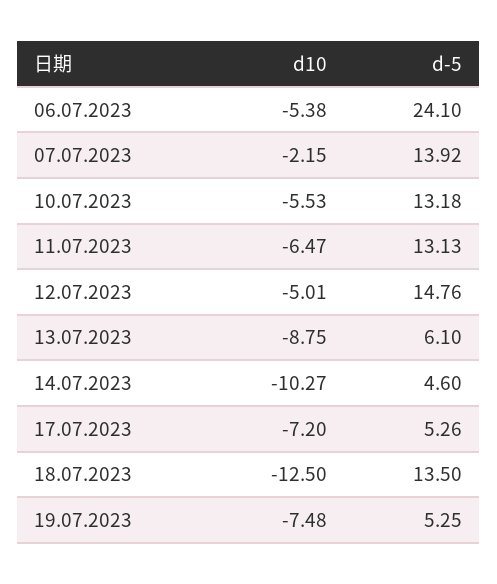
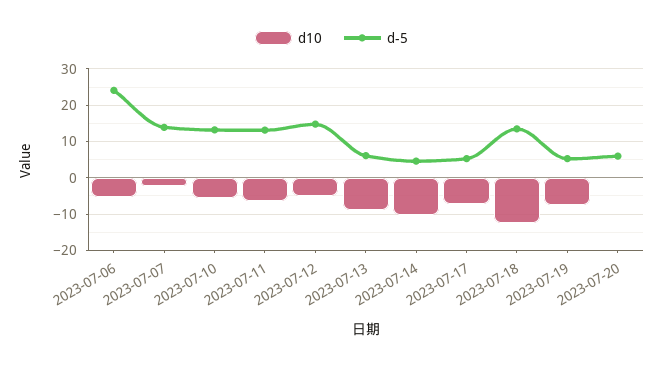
d10, 2023-07-20: none -> 0
d-5, 2023-07-20: none -> 6

